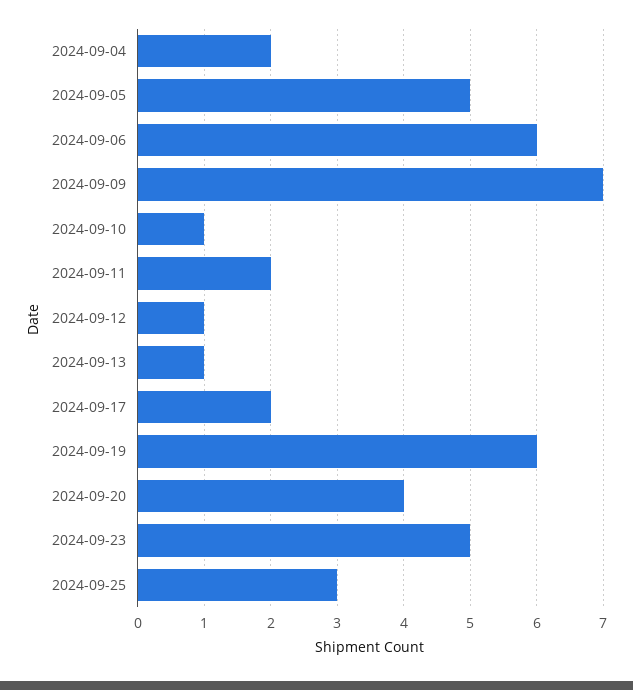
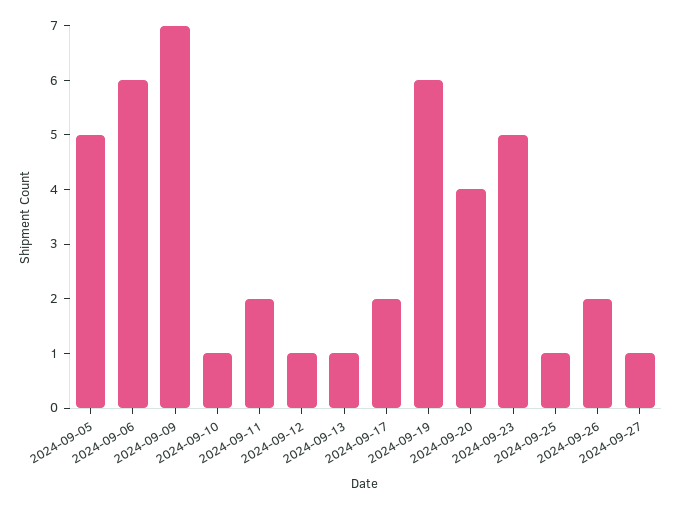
2024-09-04: 2 -> none
2024-09-25: 3 -> 1
2024-09-26: none -> 2
2024-09-27: none -> 1

